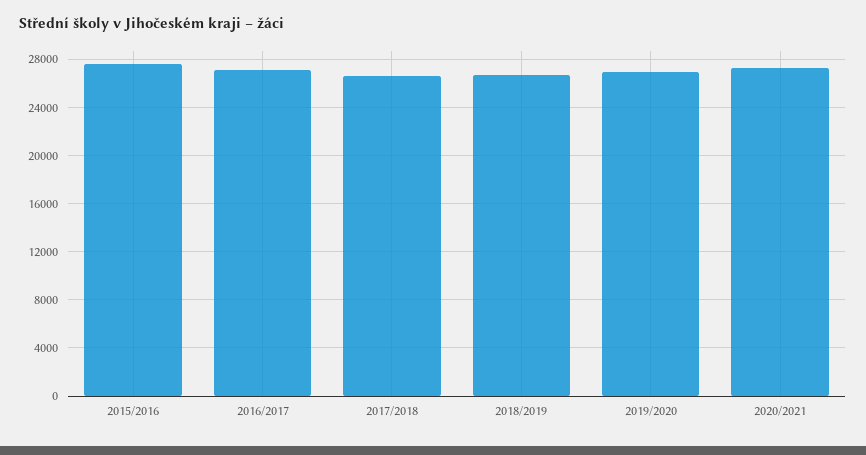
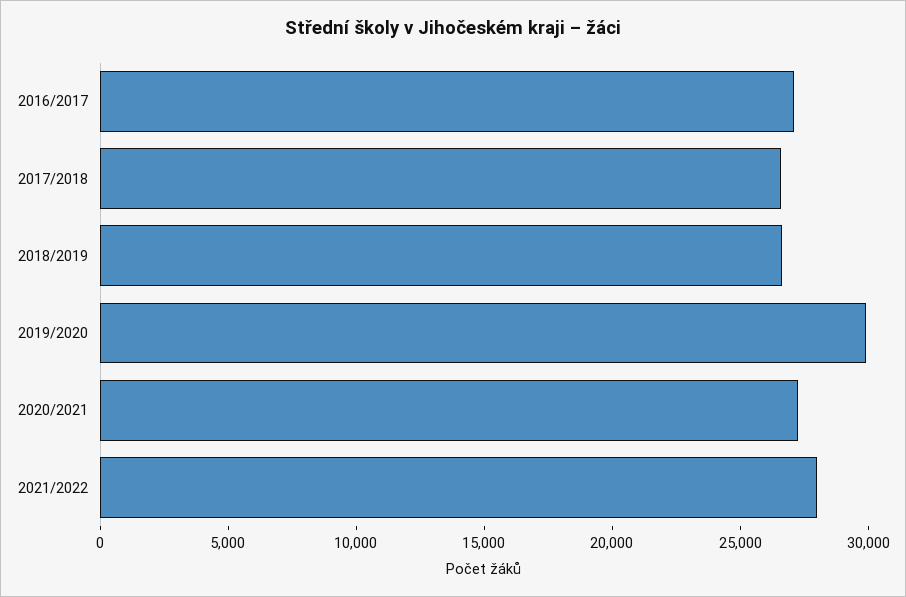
2015/2016: 27500 -> none
2019/2020: 27000 -> 30000
2021/2022: none -> 28000

